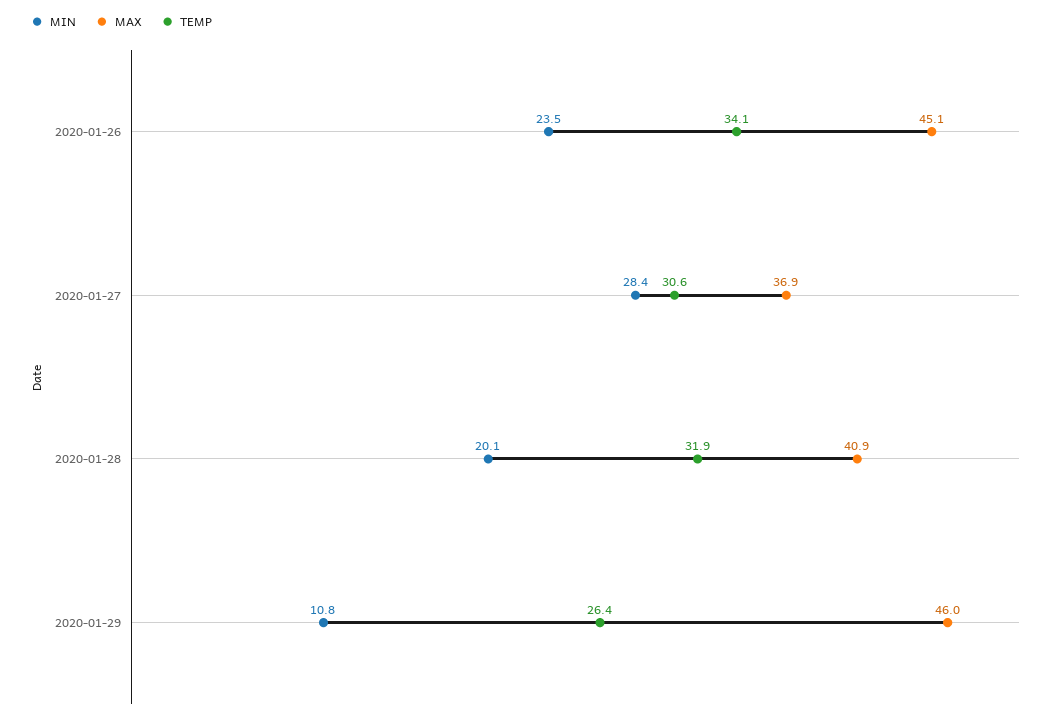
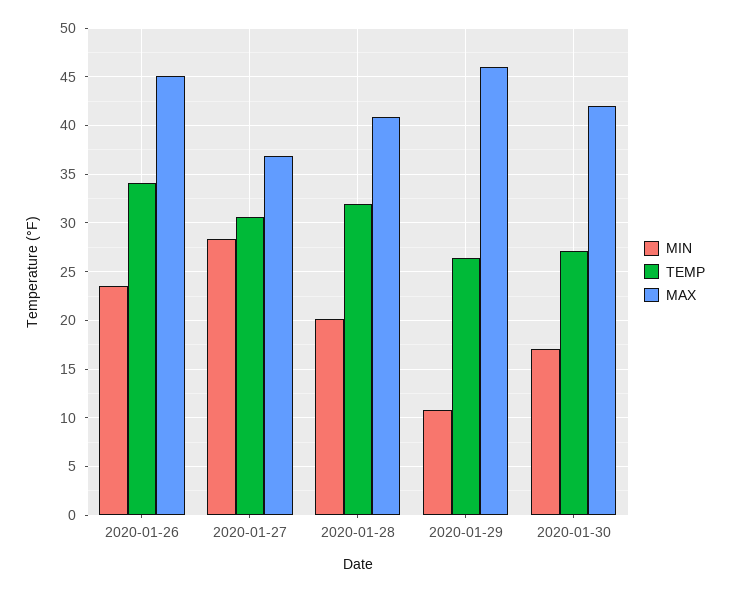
MIN, 2020-01-30: none -> 17
TEMP, 2020-01-30: none -> 27
MAX, 2020-01-30: none -> 42

